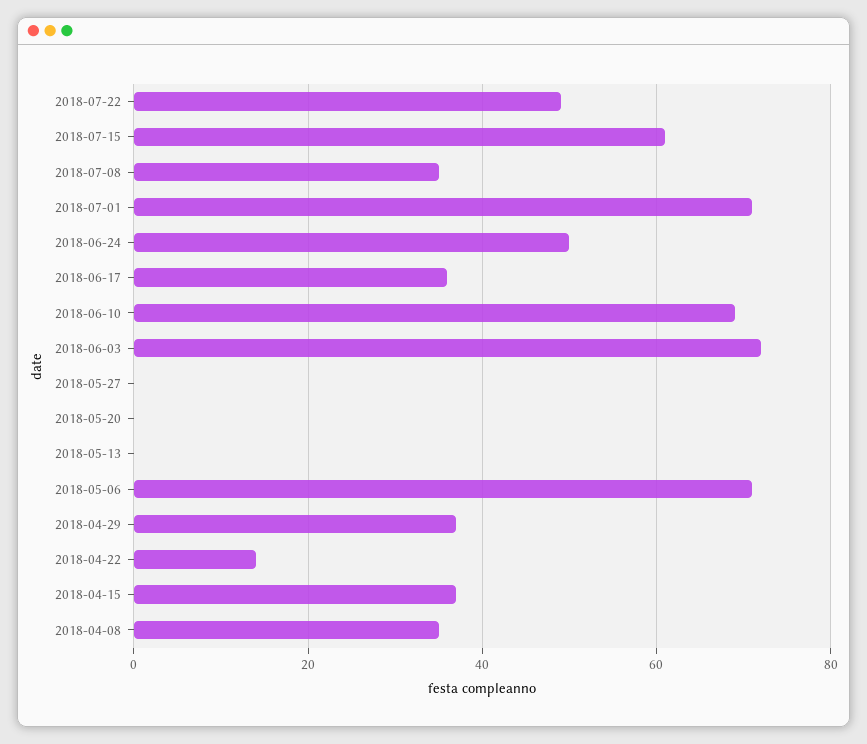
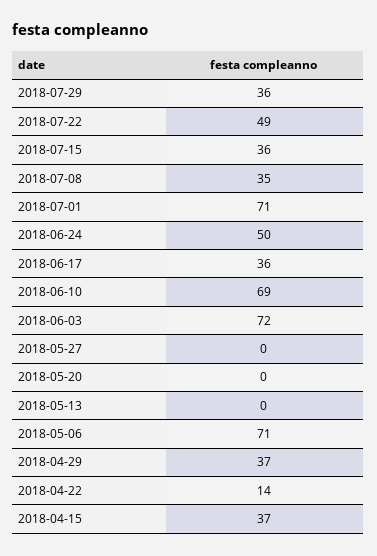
2018-07-15: 60 -> 36
2018-04-08: 35 -> none
2018-07-29: none -> 36

